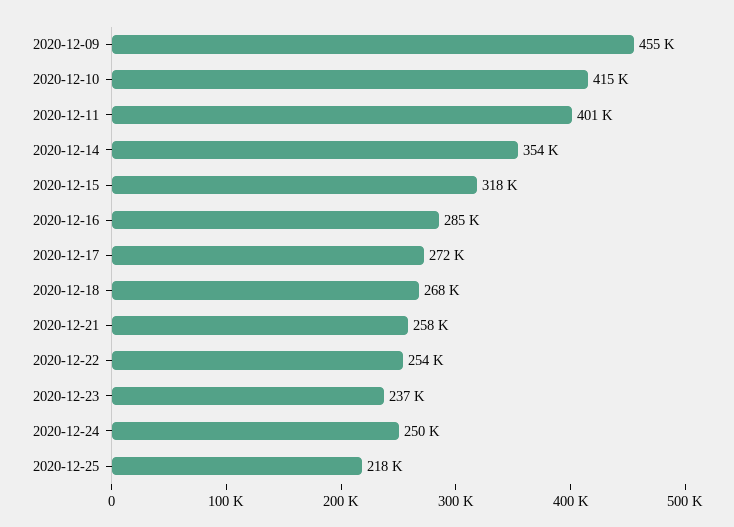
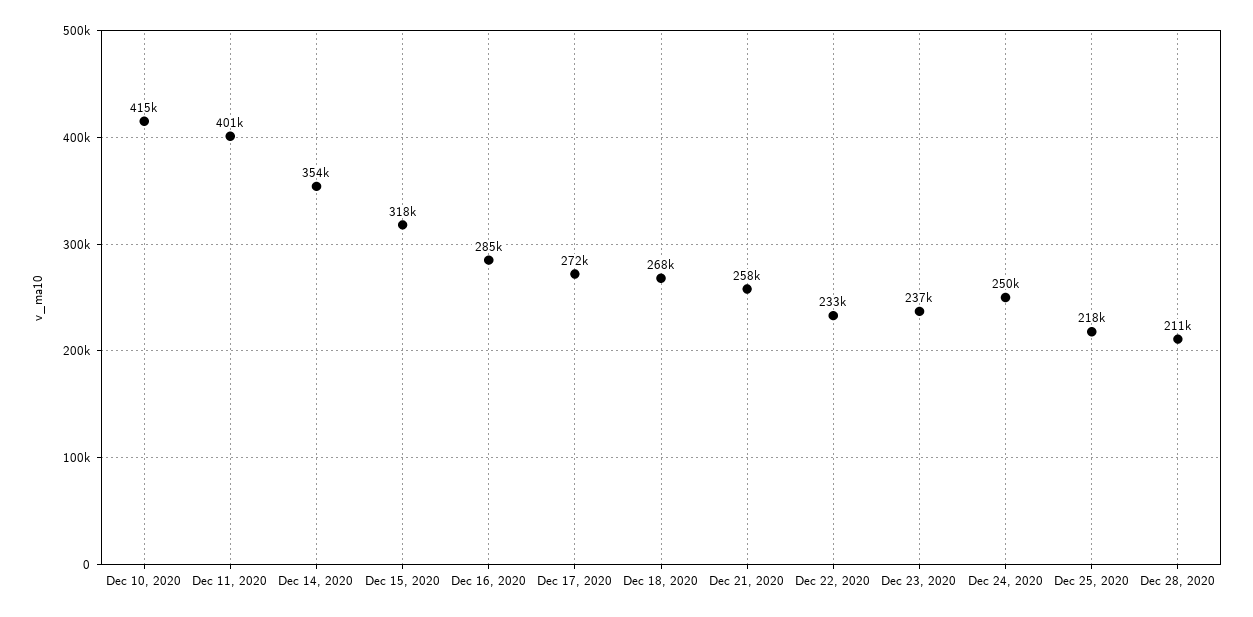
2020-12-09: 455000 -> none
2020-12-22: 254000 -> 233000
Dec 28, 2020: none -> 211000

